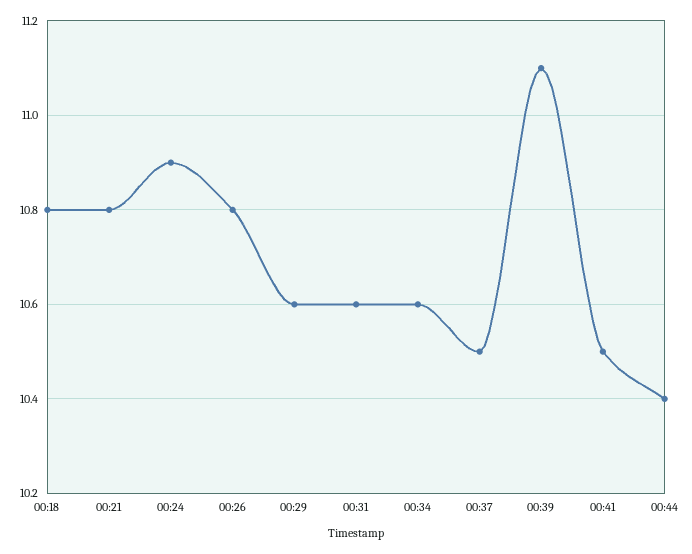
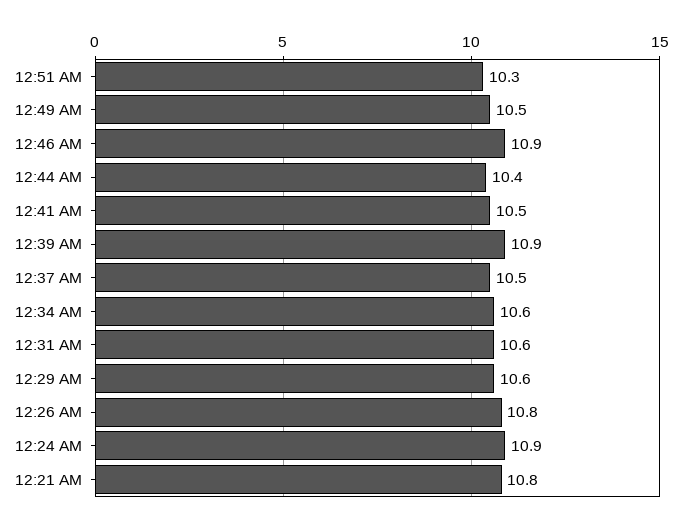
00:18: 10.8 -> none
00:39: 11.1 -> 10.9
12:51 AM: none -> 10.3
12:49 AM: none -> 10.5
12:46 AM: none -> 10.9

